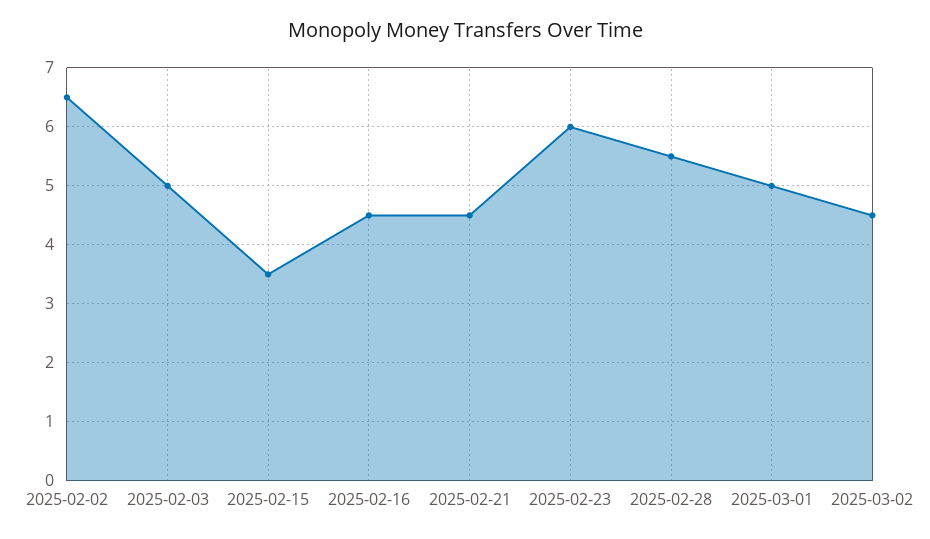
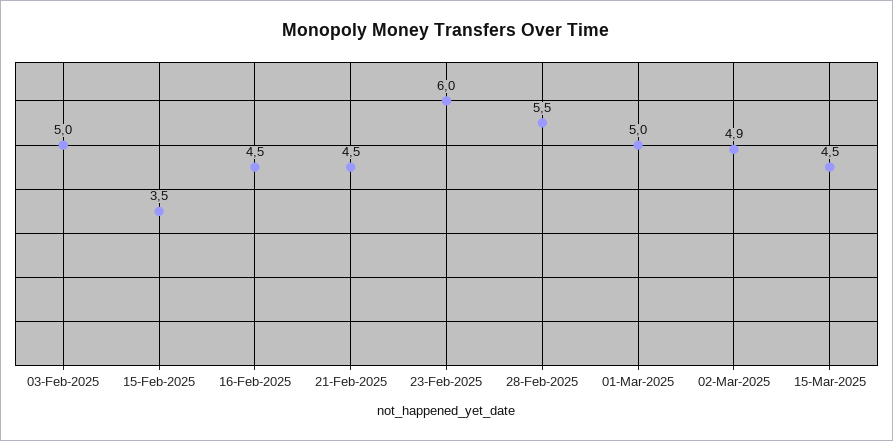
2025-02-02: 6.5 -> none
2025-03-02: 4.5 -> 4.9
15-Mar-2025: none -> 4.5

